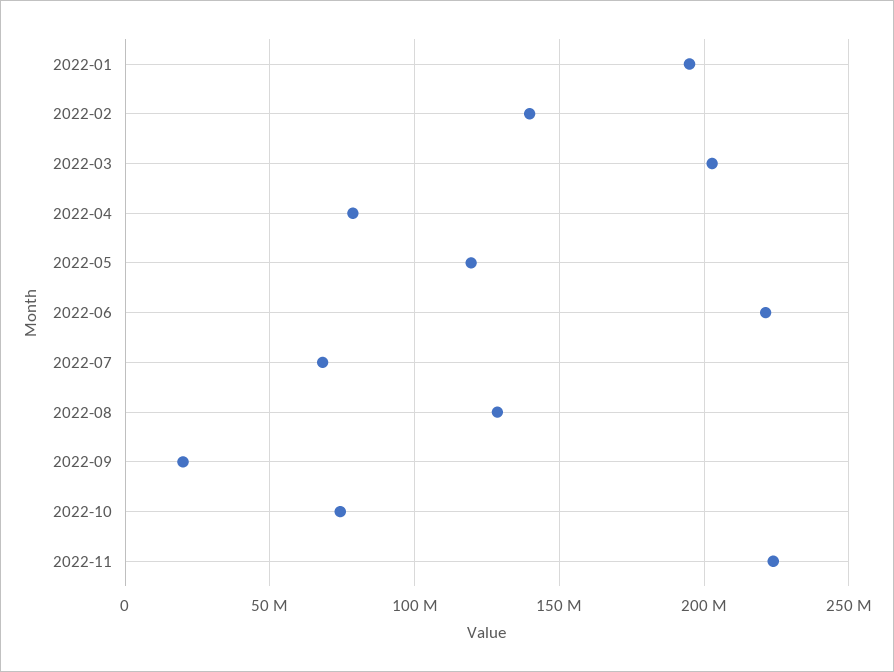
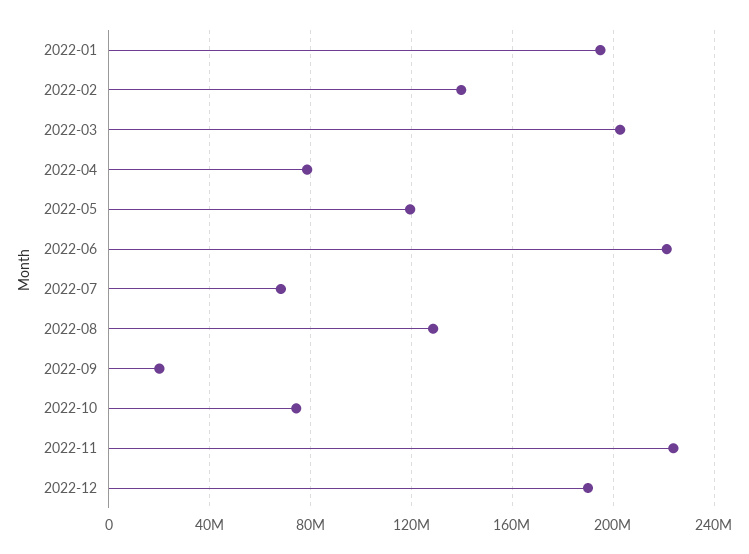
2022-12: none -> 190000000

